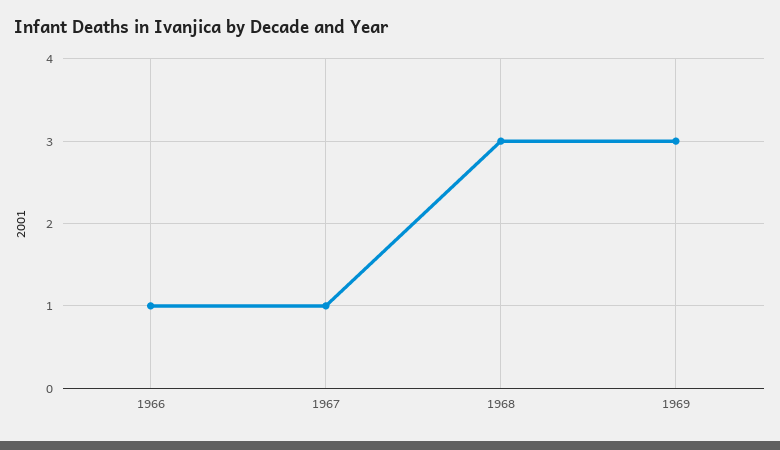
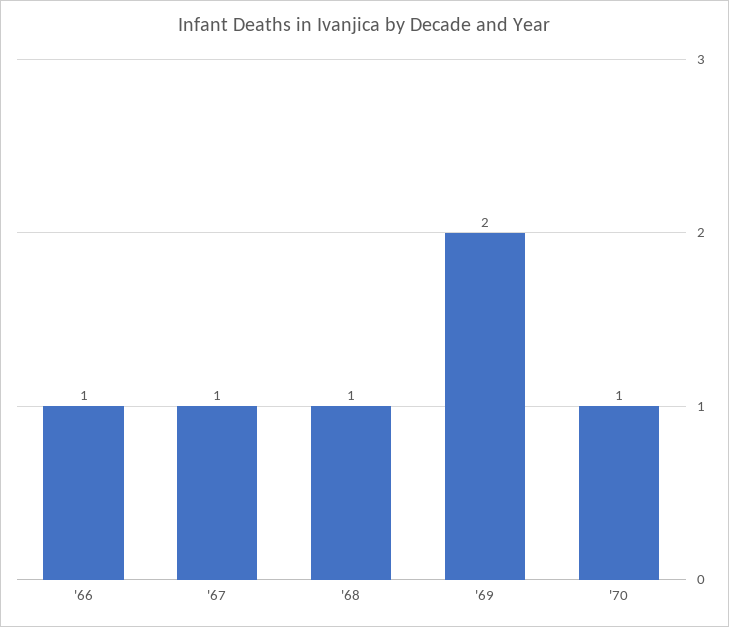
1968: 3 -> 1
1969: 3 -> 2
'70: none -> 1

